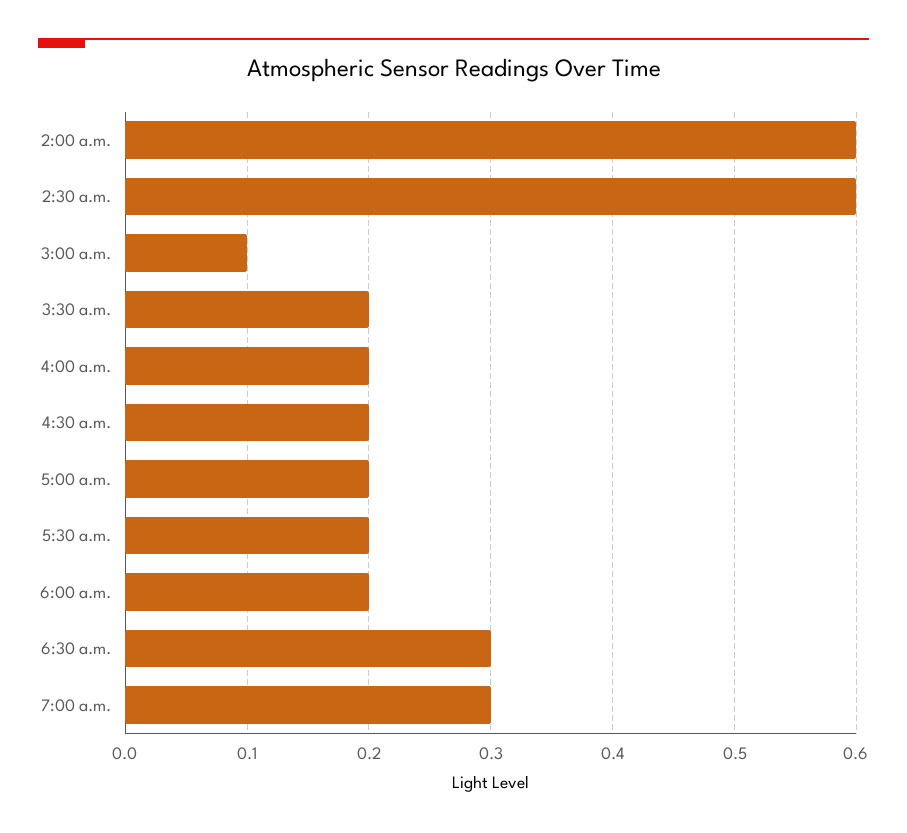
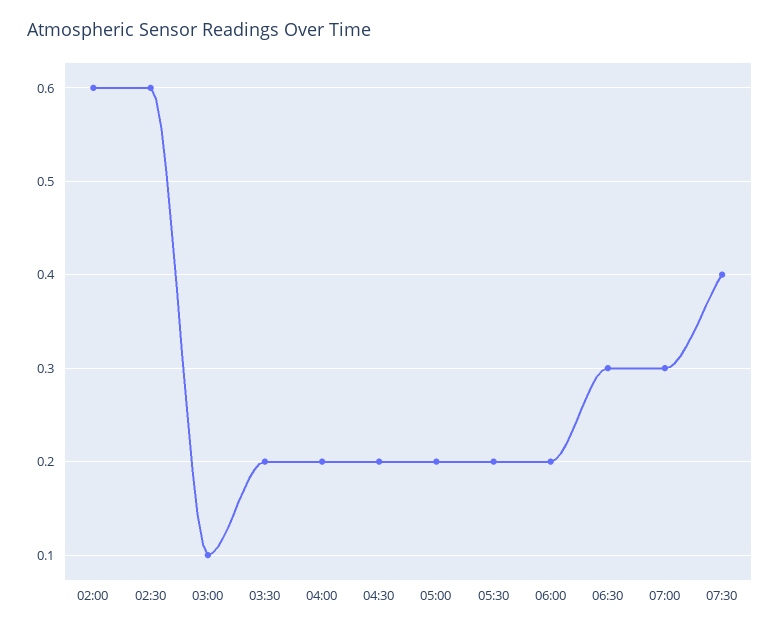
07:30: none -> 0.4

